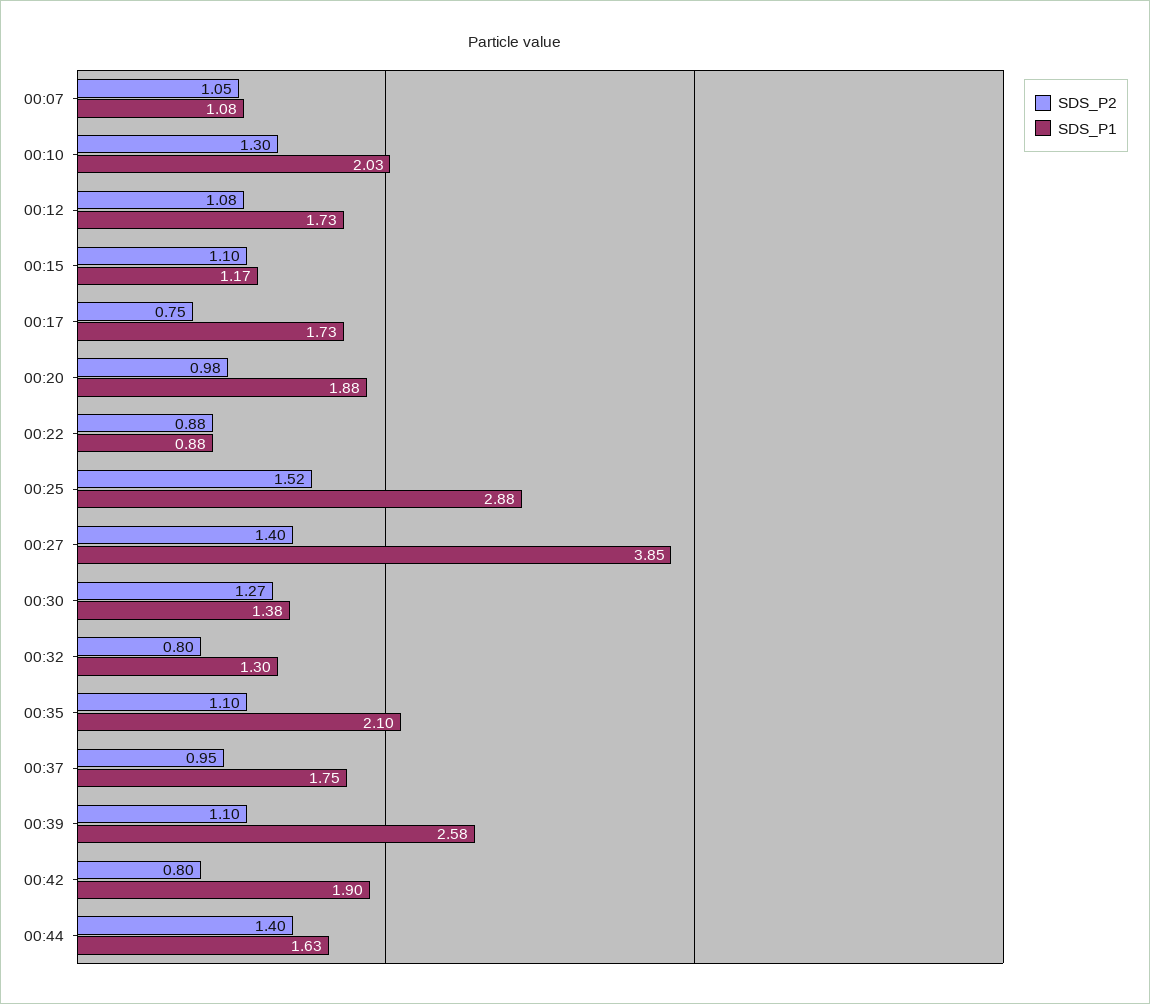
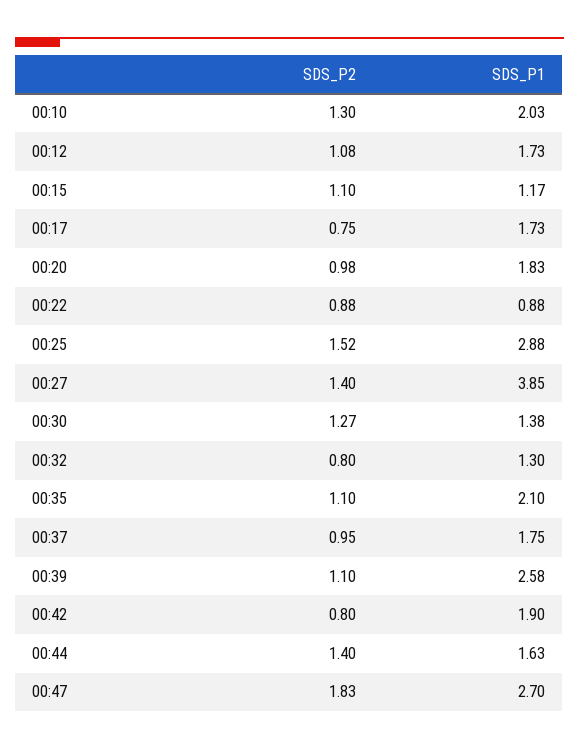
SDS_P2, 00:07: 1.05 -> none
SDS_P1, 00:07: 1.08 -> none
SDS_P1, 00:20: 1.88 -> 1.83
SDS_P2, 00:47: none -> 1.83
SDS_P1, 00:47: none -> 2.7

